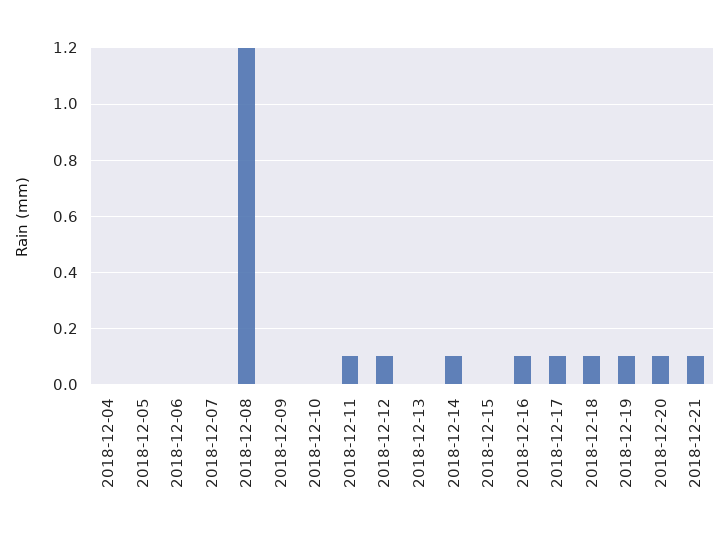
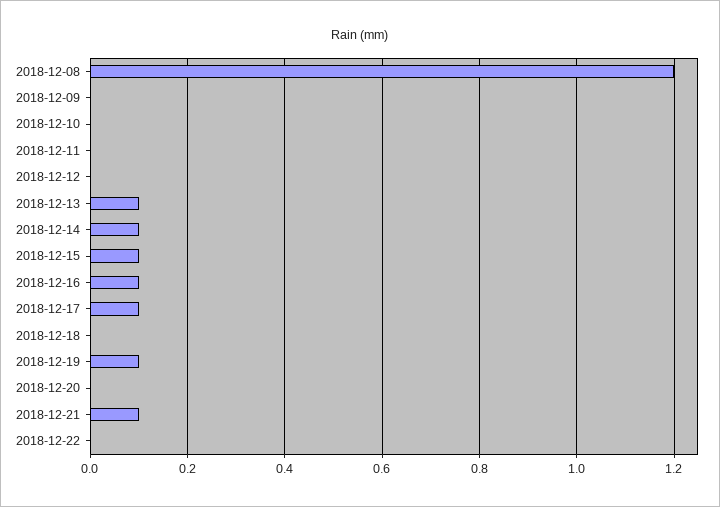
2018-12-04: 0 -> none
2018-12-05: 0 -> none
2018-12-06: 0 -> none
2018-12-07: 0 -> none
2018-12-11: 0.1 -> 0
2018-12-12: 0.1 -> 0
2018-12-13: 0 -> 0.1
2018-12-15: 0 -> 0.1
2018-12-18: 0.1 -> 0
2018-12-20: 0.1 -> 0
2018-12-22: none -> 0

